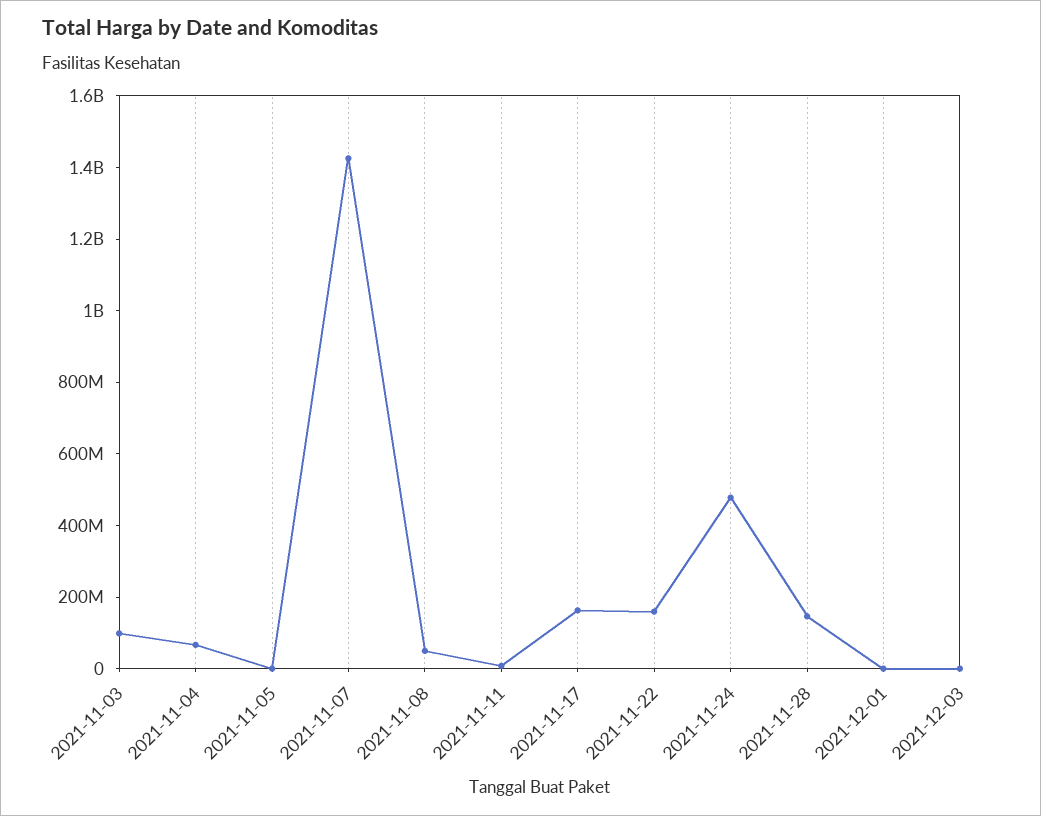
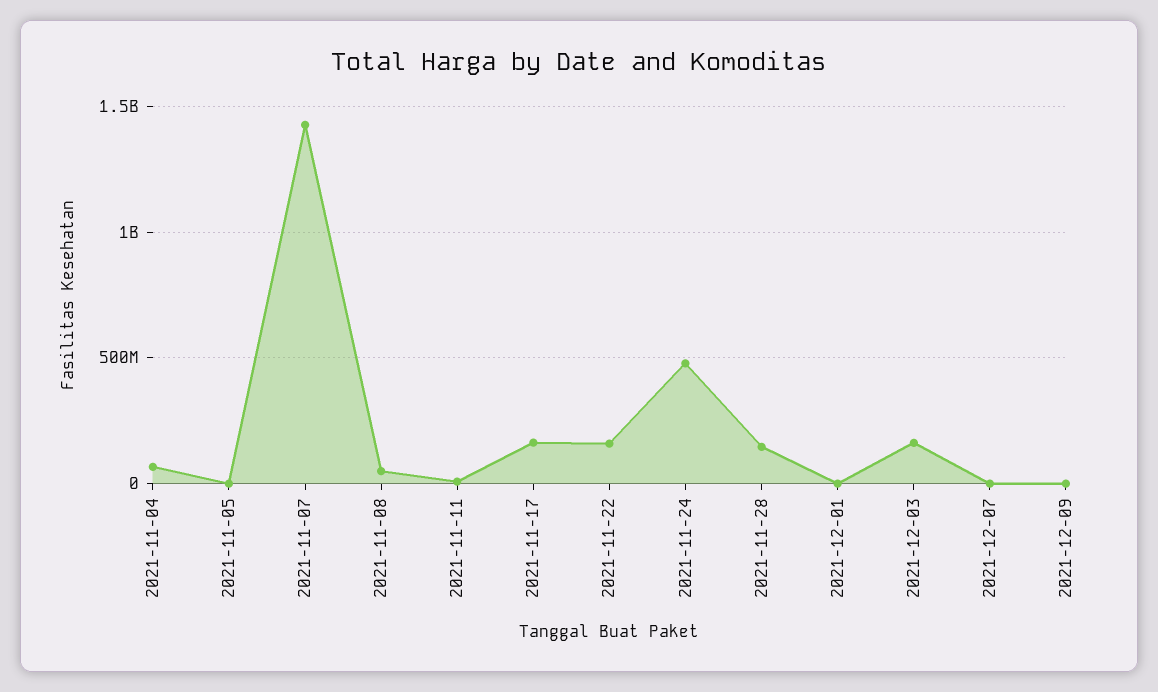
2021-11-03: 100000000 -> none
2021-12-03: 0 -> 150000000
2021-12-07: none -> 0
2021-12-09: none -> 0

